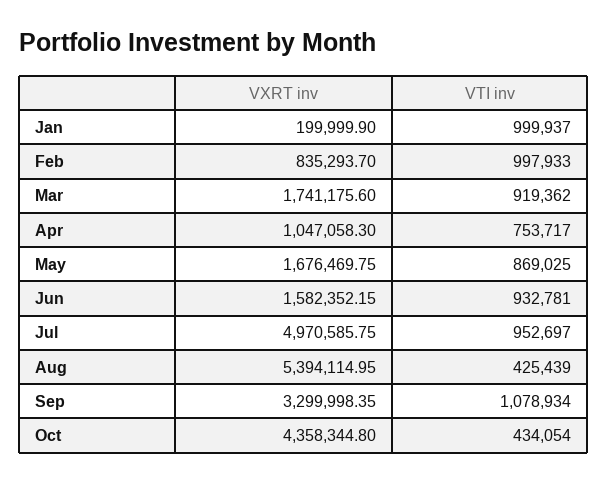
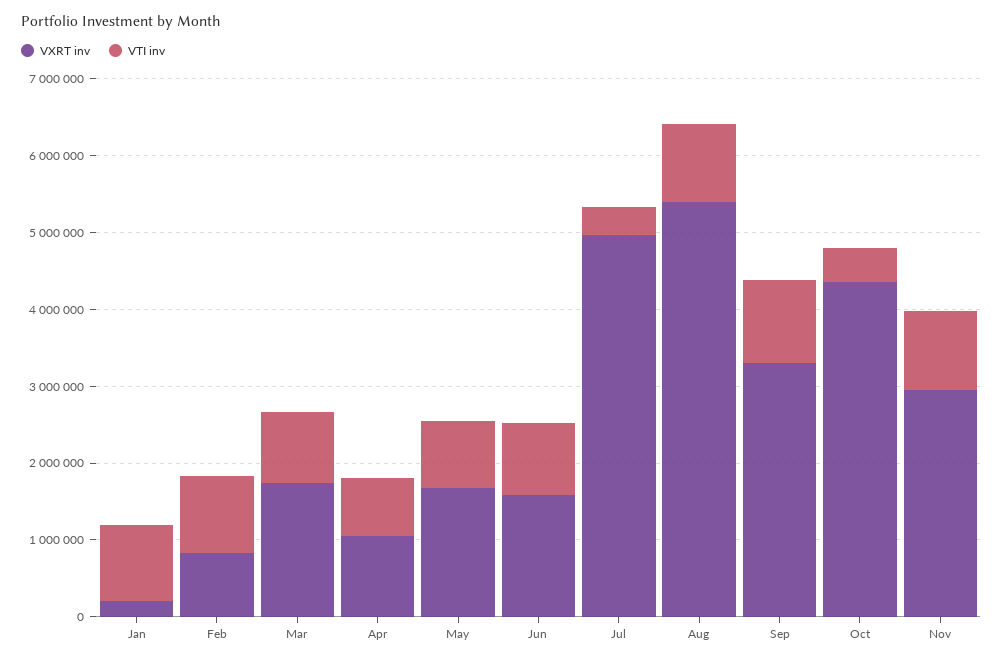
VTI inv, Jul: 952697 -> 400000
VTI inv, Aug: 425439 -> 1000000
VXRT inv, Nov: none -> 3000000
VTI inv, Nov: none -> 1000000

